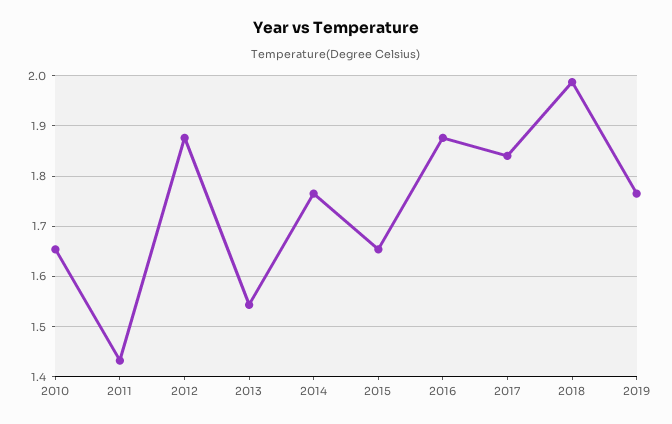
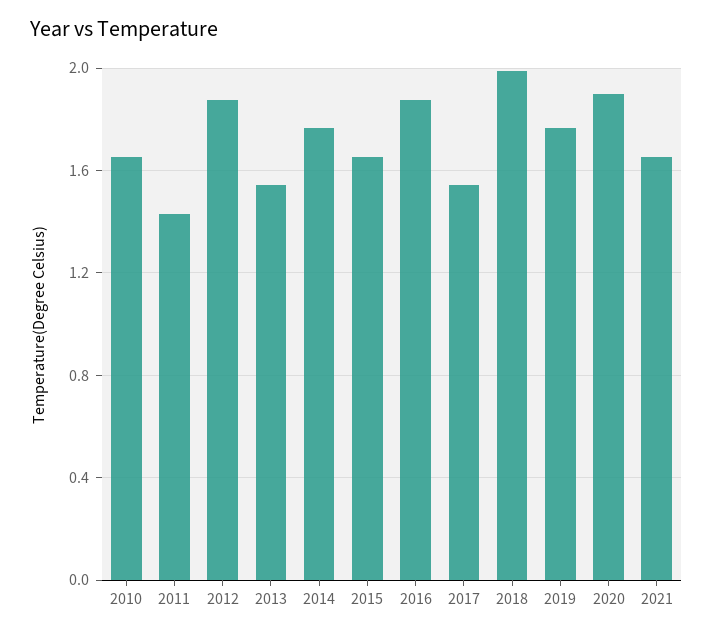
2017: 1.84 -> 1.55
2020: none -> 1.9
2021: none -> 1.65

